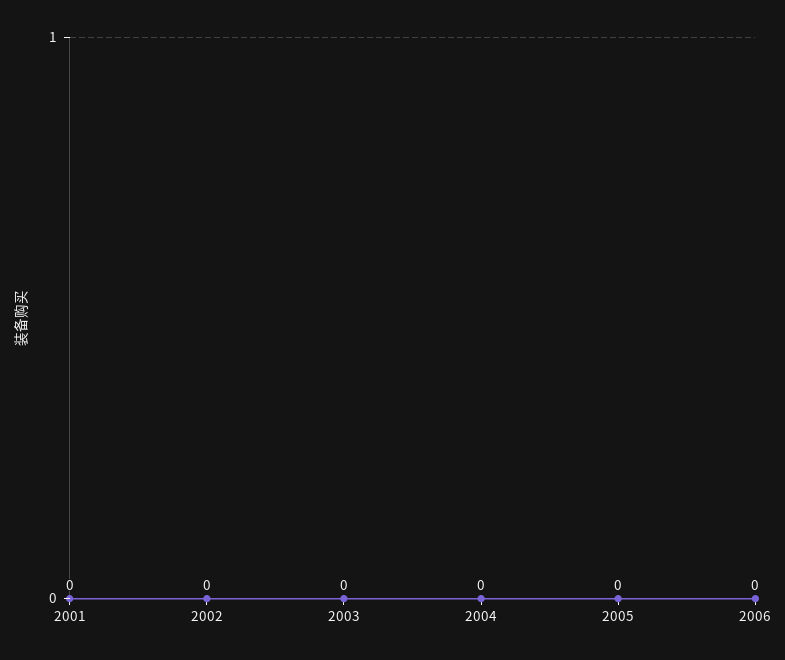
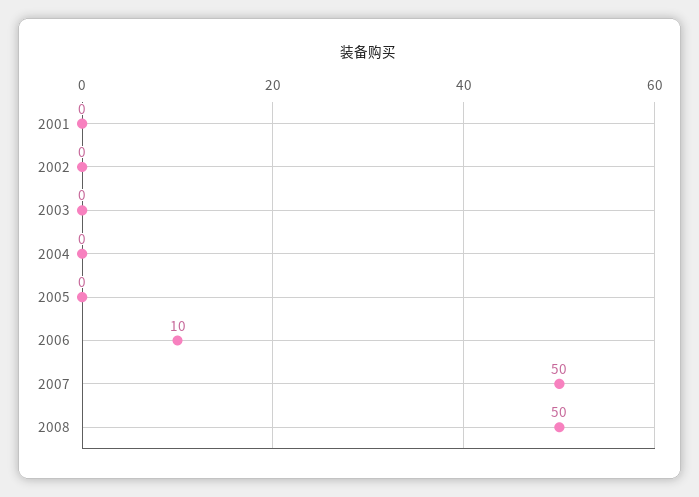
2006: 0 -> 10
2007: none -> 50
2008: none -> 50

